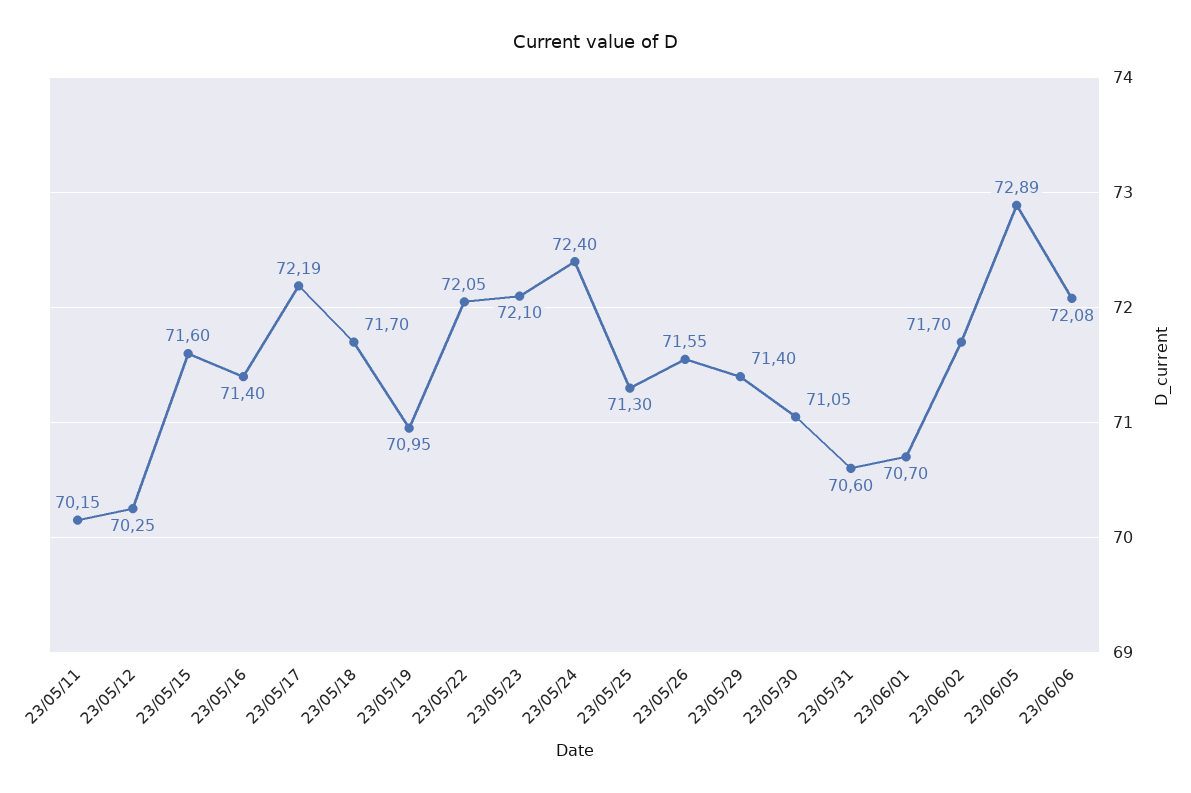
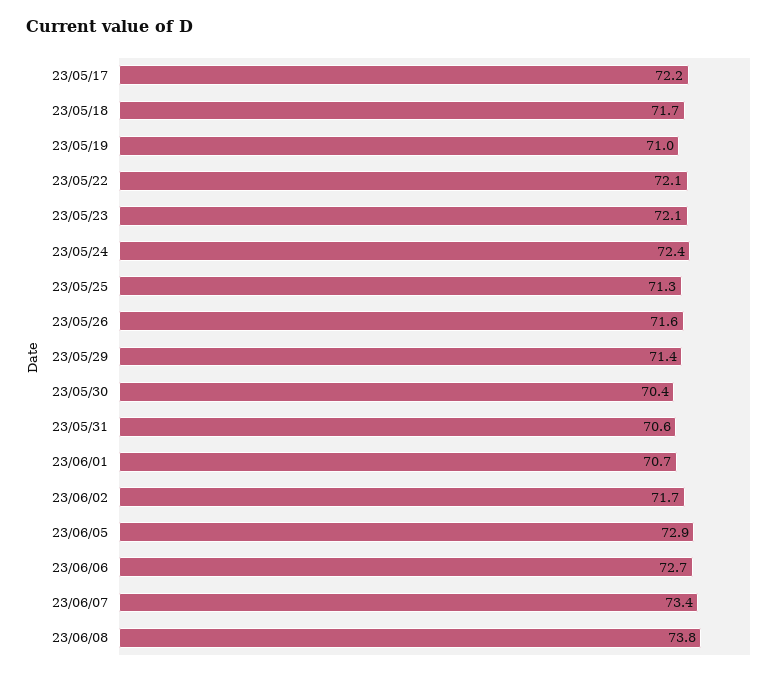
23/05/11: 70.15 -> none
23/05/12: 70.25 -> none
23/05/15: 71.6 -> none
23/05/16: 71.4 -> none
23/05/30: 71.05 -> 70.4
23/06/06: 72.08 -> 72.7
23/06/07: none -> 73.4
23/06/08: none -> 73.8

